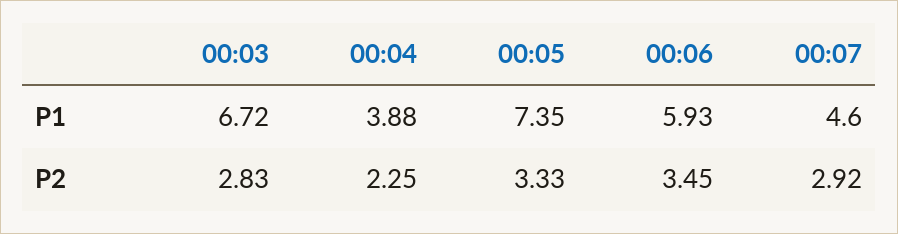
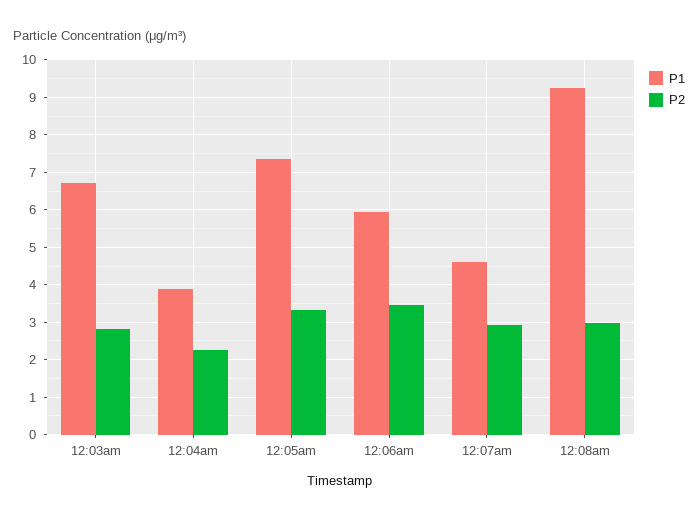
P1, 12:08am: none -> 9.2
P2, 12:08am: none -> 3

